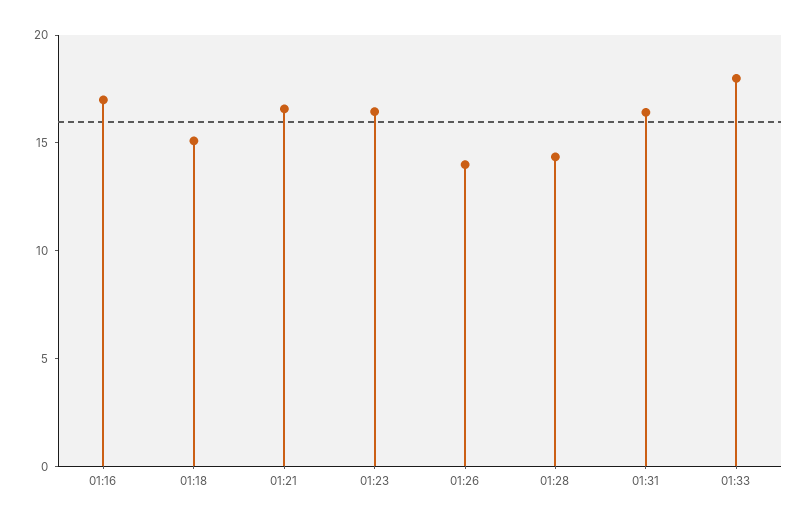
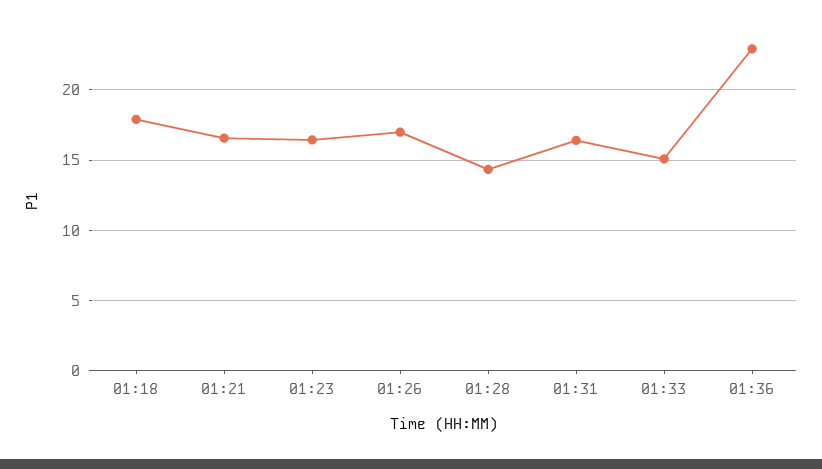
01:16: 17 -> none
01:18: 15 -> 18
01:26: 14 -> 17
01:33: 18 -> 15
01:36: none -> 23

